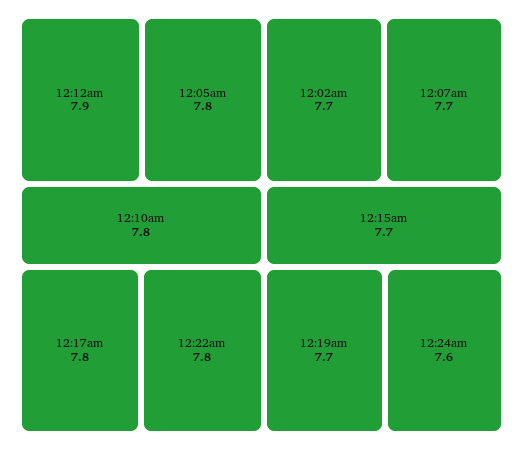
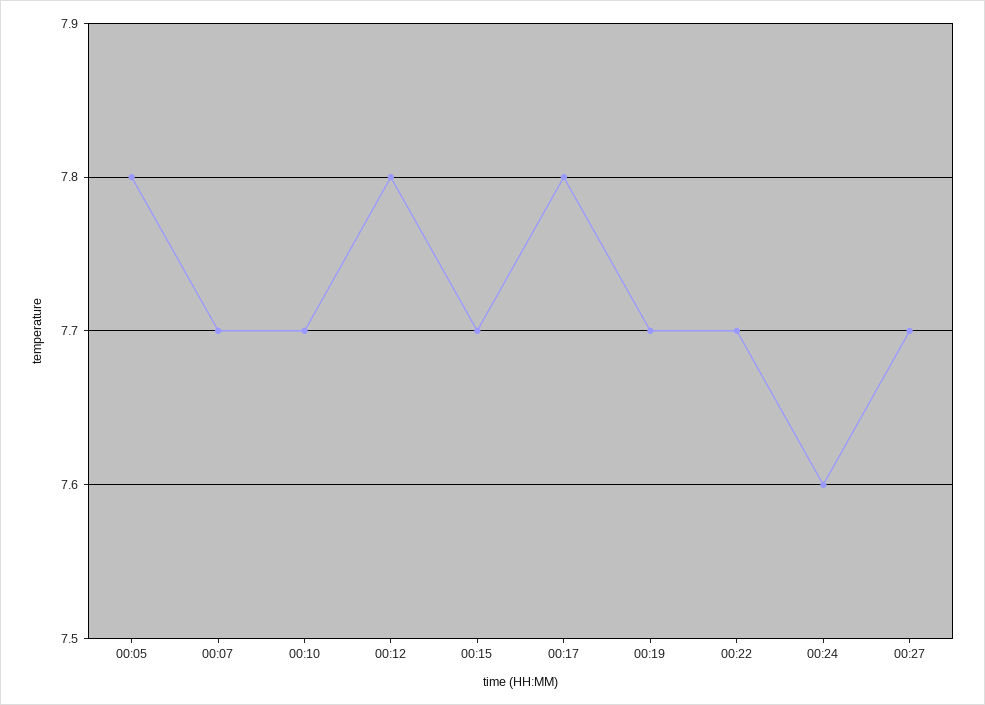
12:12am: 7.9 -> 7.8
12:10am: 7.8 -> 7.7
12:22am: 7.8 -> 7.7
12:02am: 7.7 -> none
00:27: none -> 7.7

